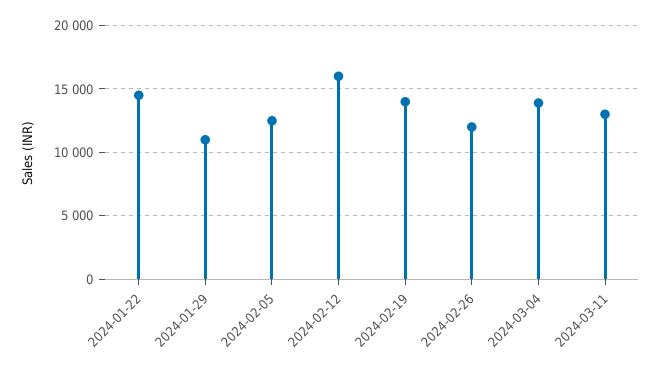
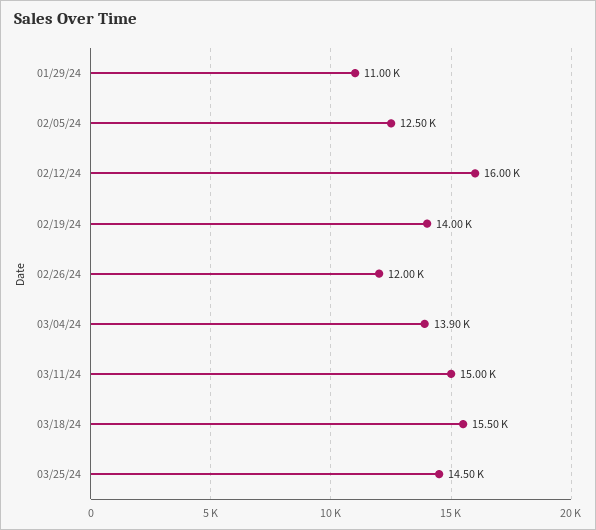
2024-01-22: 14500 -> none
2024-03-11: 13000 -> 15000
03/18/24: none -> 15500
03/25/24: none -> 14500

